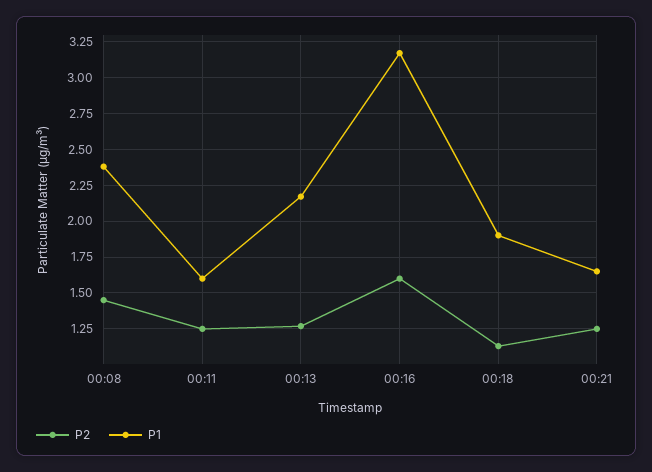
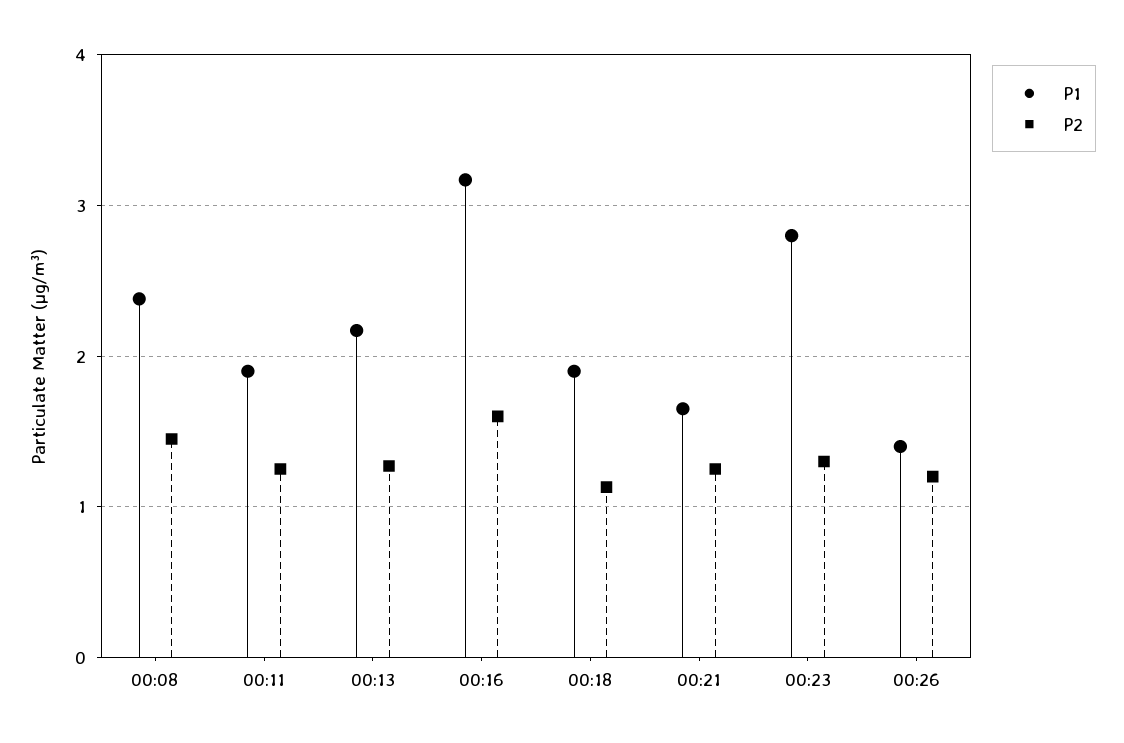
P1, 00:11: 1.6 -> 1.9
P1, 00:23: none -> 2.8
P2, 00:23: none -> 1.3
P1, 00:26: none -> 1.4
P2, 00:26: none -> 1.2

